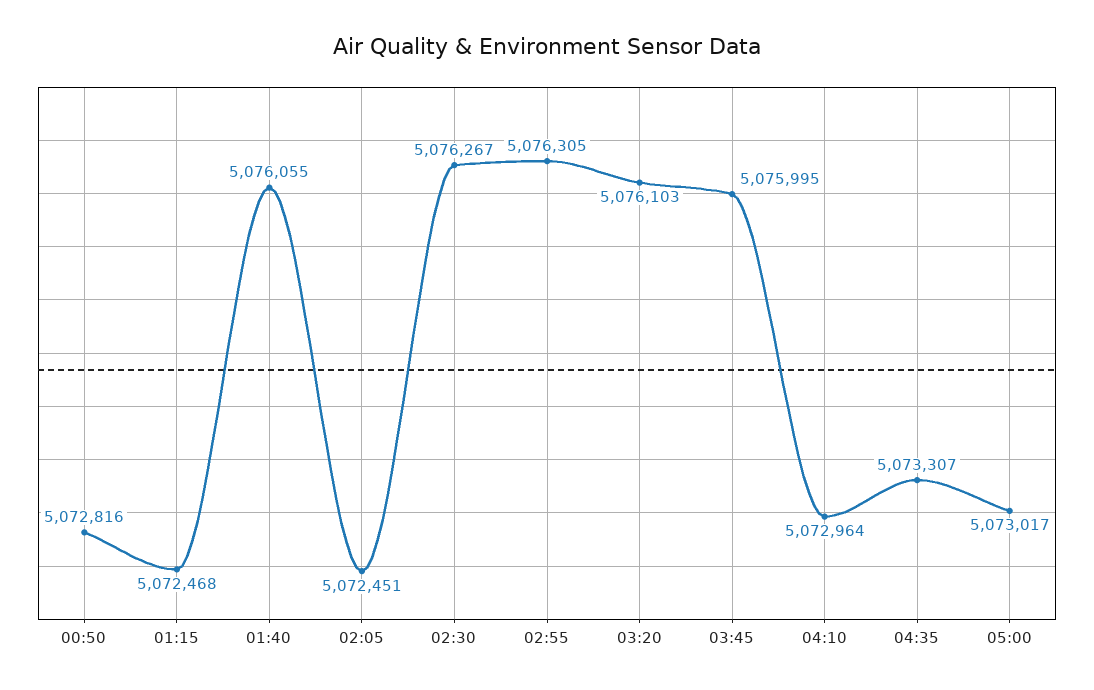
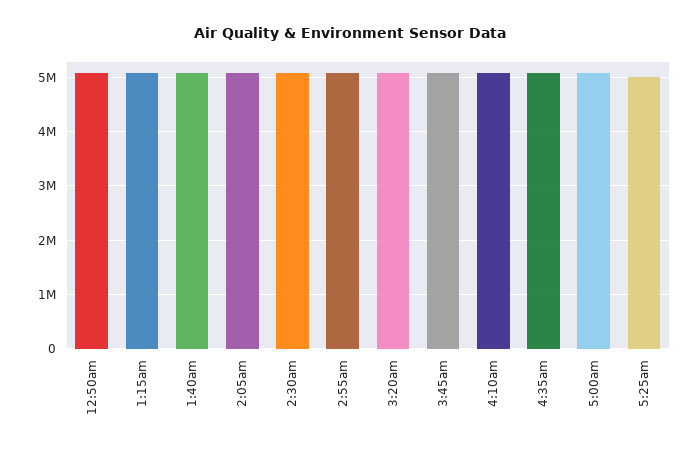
5:25am: none -> 5000000

